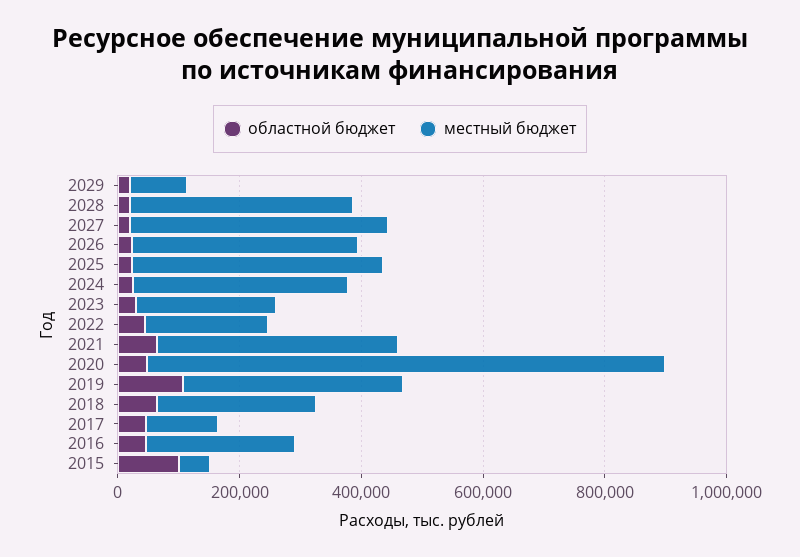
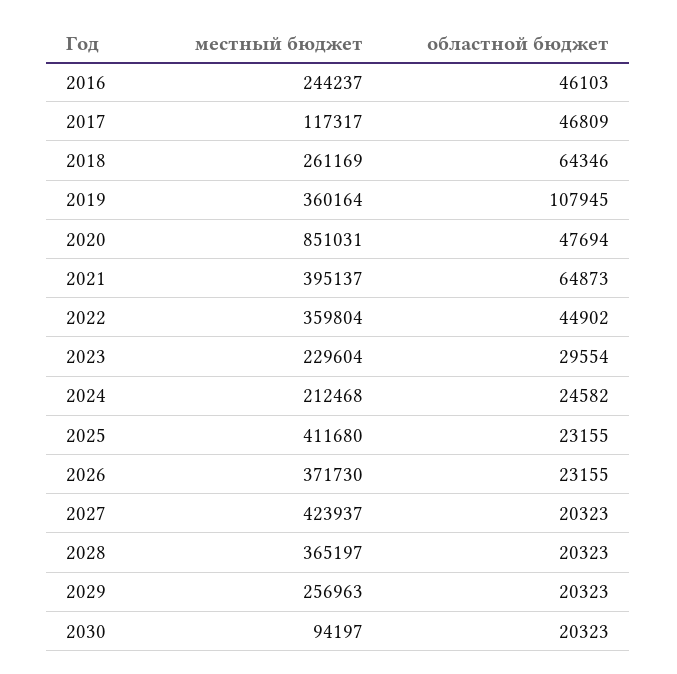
местный бюджет, 2029: 100000 -> 256963
местный бюджет, 2024: 350000 -> 212468
местный бюджет, 2022: 200000 -> 359804
областной бюджет, 2015: 100000 -> none
местный бюджет, 2015: 50000 -> none
местный бюджет, 2030: none -> 94197
областной бюджет, 2030: none -> 20323

